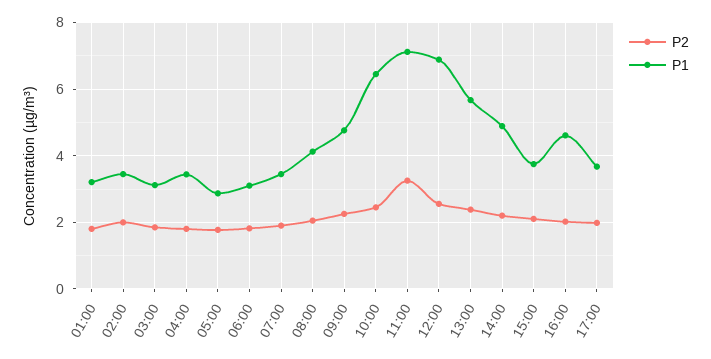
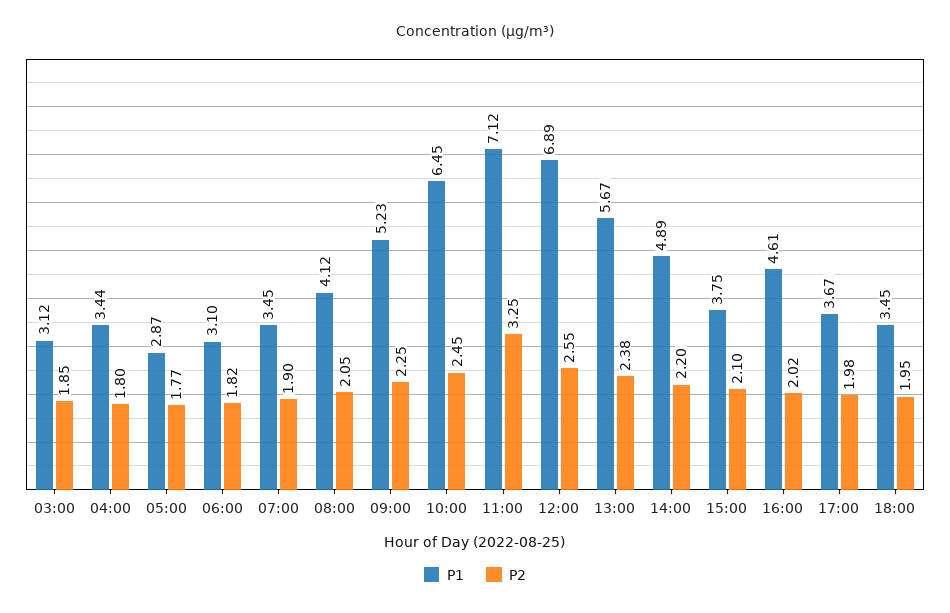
P2, 01:00: 1.8 -> none
P1, 01:00: 3.2 -> none
P2, 02:00: 2 -> none
P1, 02:00: 3.4 -> none
P1, 09:00: 4.8 -> 5.23
P1, 18:00: none -> 3.45
P2, 18:00: none -> 1.95

